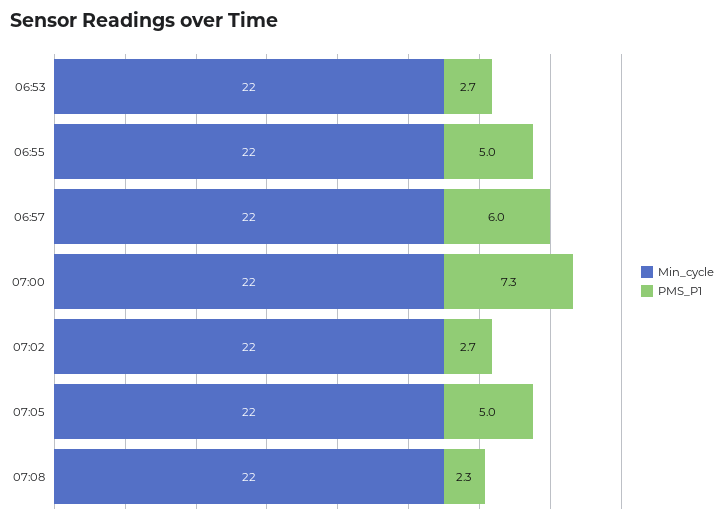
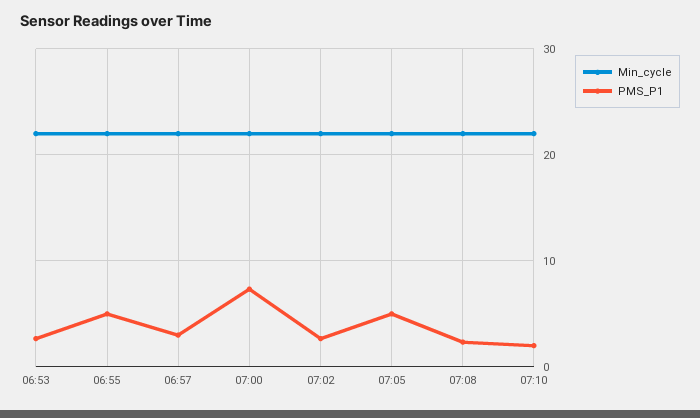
PMS_P1, 06:57: 6 -> 3
Min_cycle, 07:10: none -> 22
PMS_P1, 07:10: none -> 2

